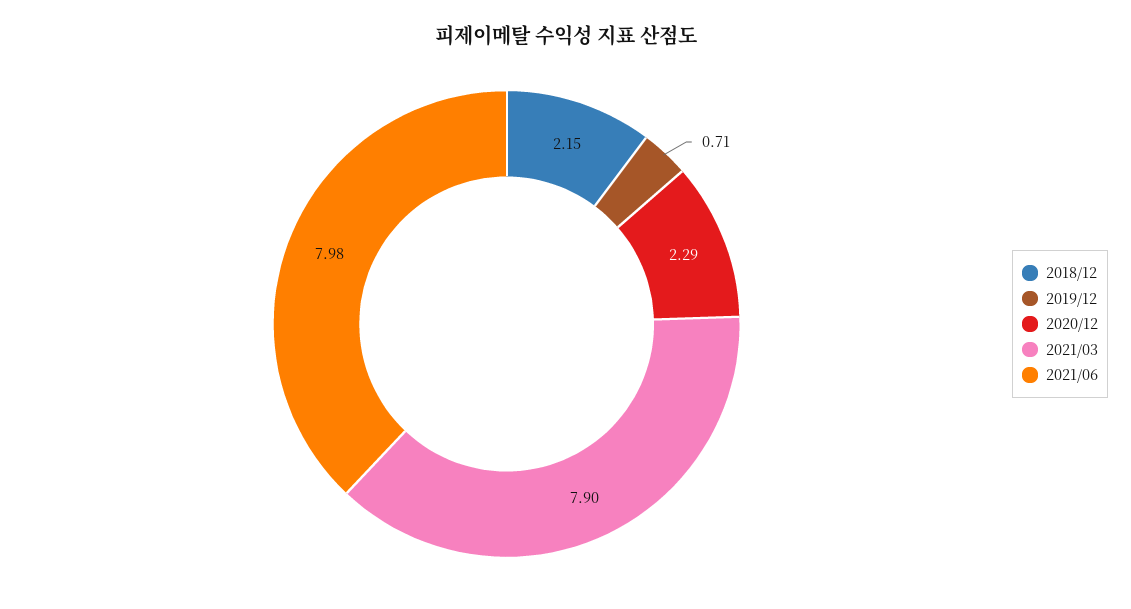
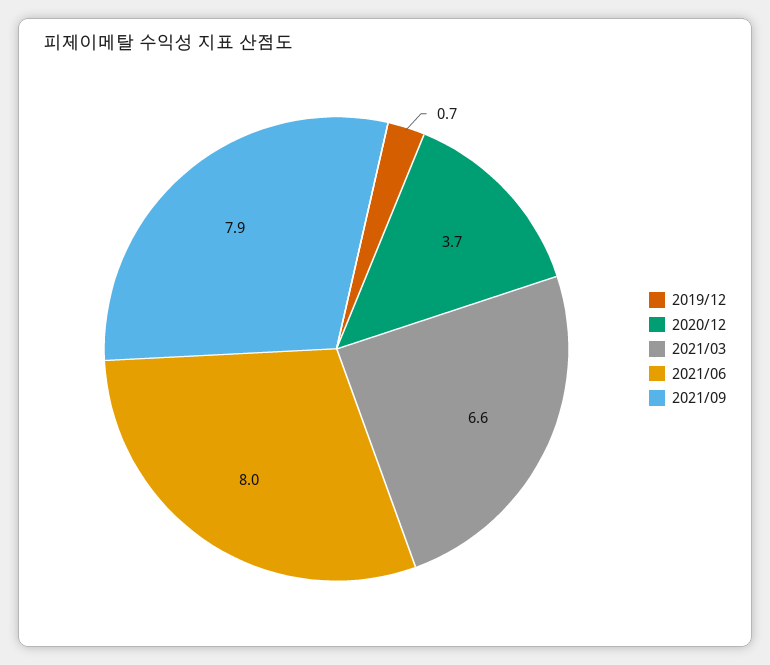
2018/12: 2.15 -> none
2020/12: 2.29 -> 3.7
2021/03: 7.9 -> 6.6
2021/09: none -> 7.9

